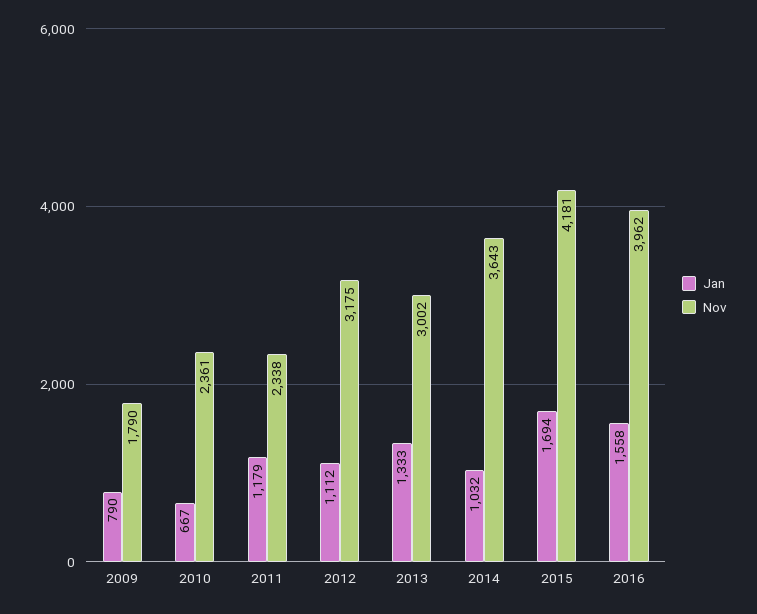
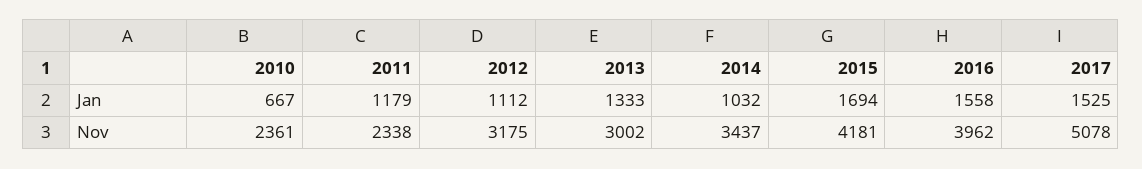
Jan, 2009: 790 -> none
Nov, 2009: 1790 -> none
Nov, 2014: 3643 -> 3437
Jan, 2017: none -> 1525
Nov, 2017: none -> 5078

